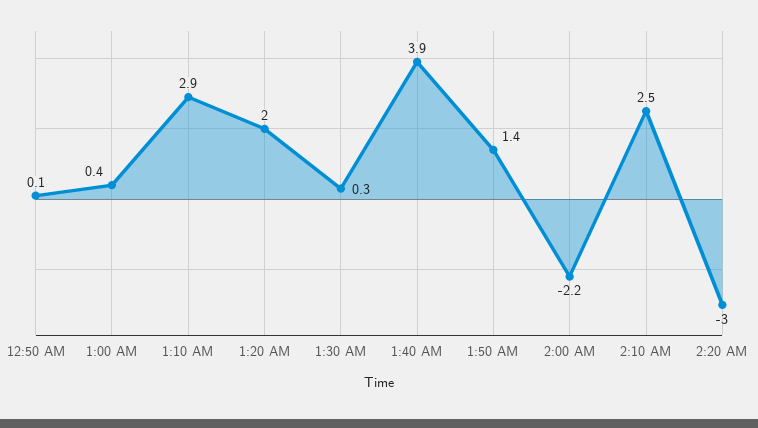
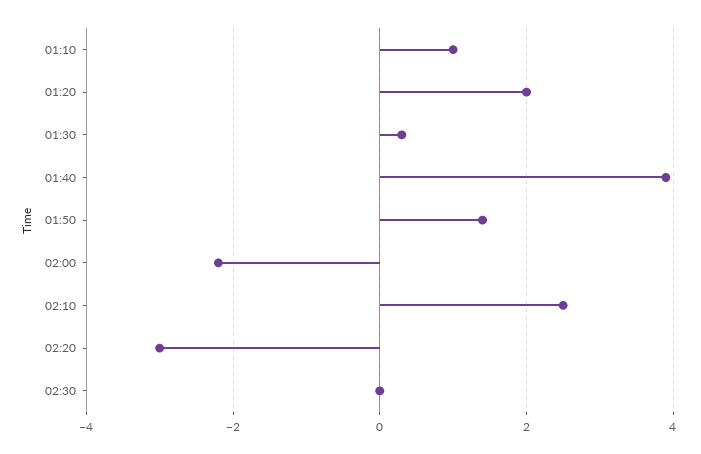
12:50 AM: 0.1 -> none
1:00 AM: 0.4 -> none
1:10 AM: 2.9 -> 1
02:30: none -> 0

